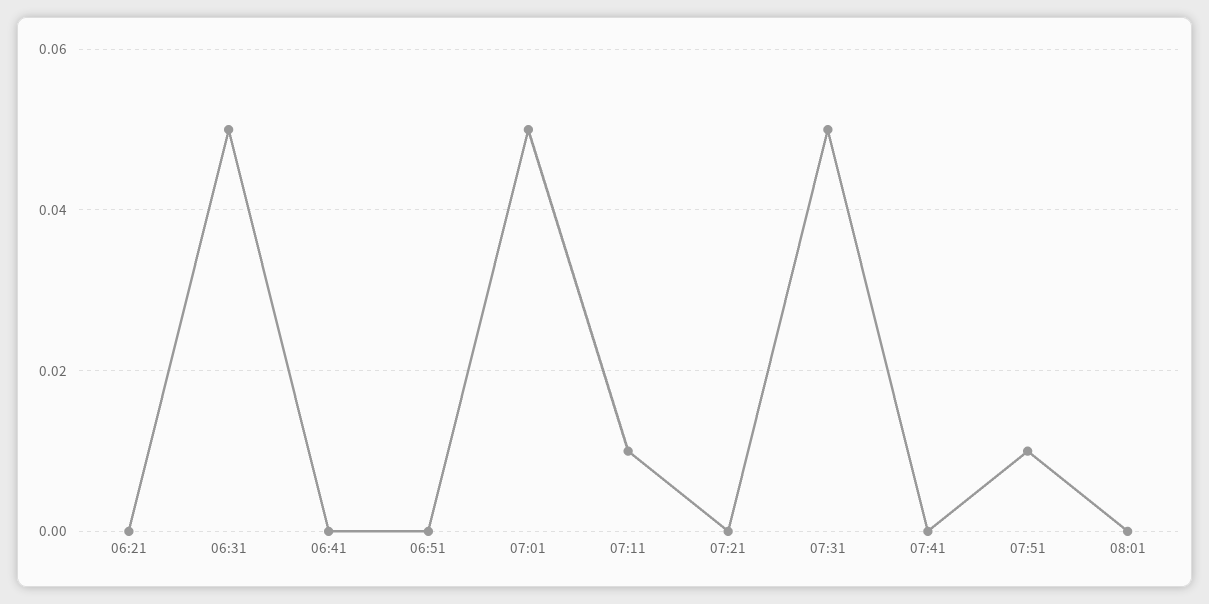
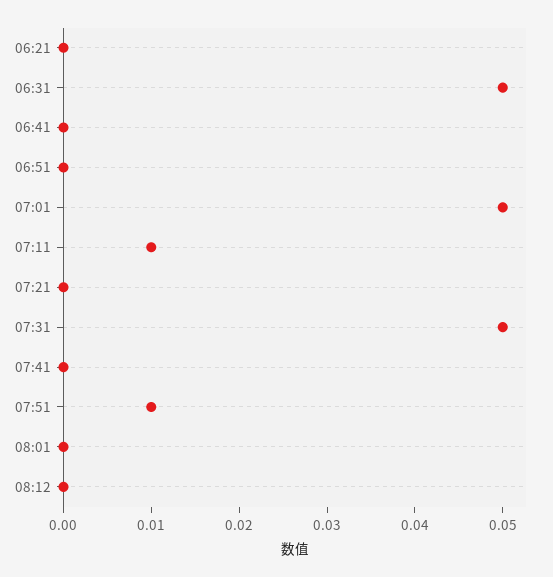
08:12: none -> 0

